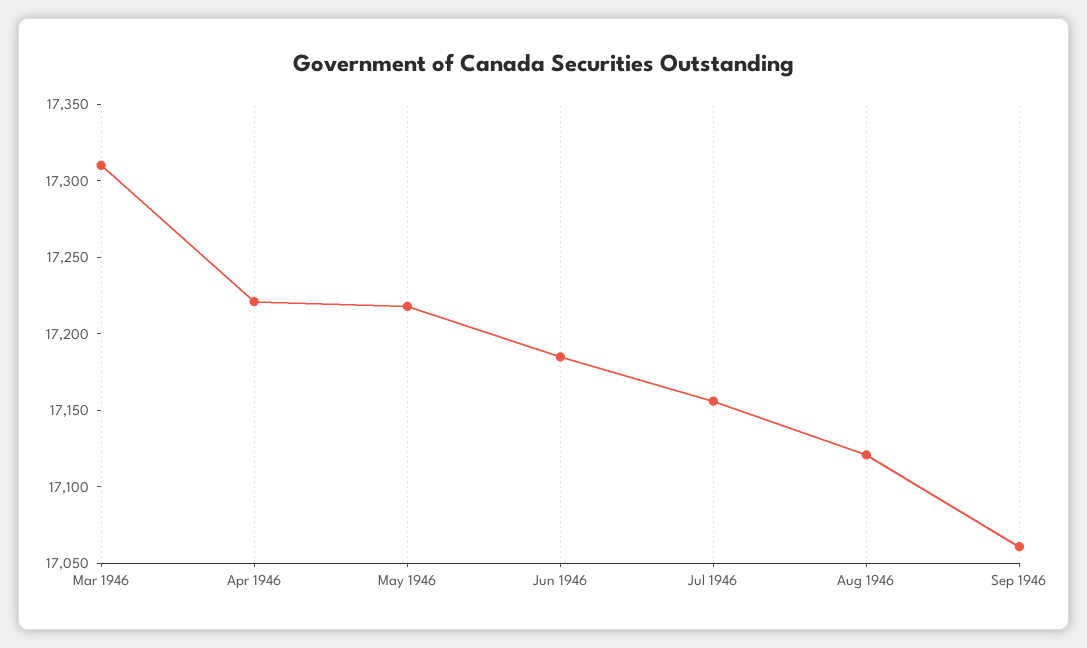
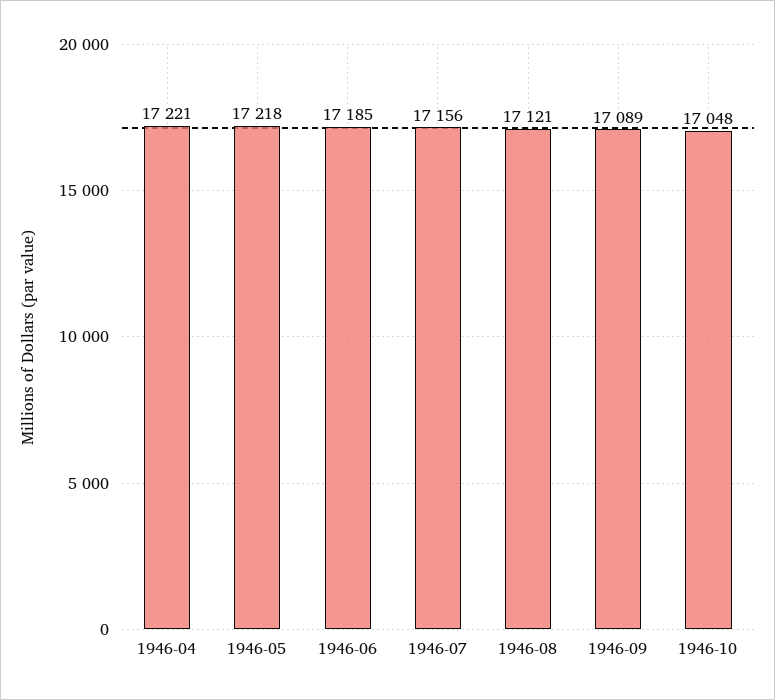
Mar 1946: 17310 -> none
Sep 1946: 17060 -> 17089
1946-10: none -> 17048

